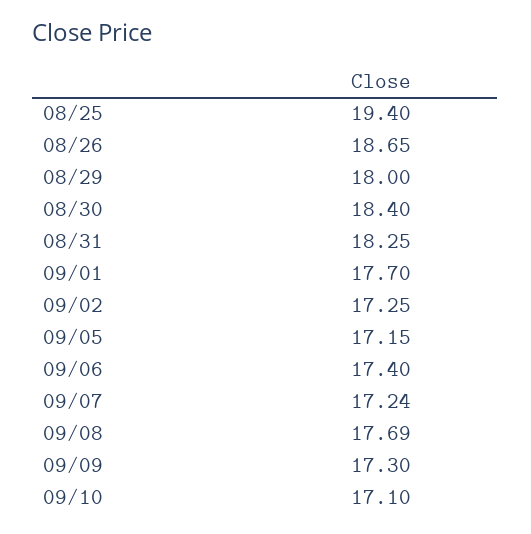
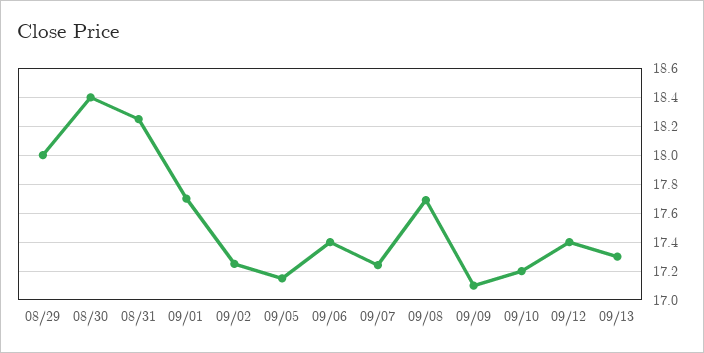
08/25: 19.4 -> none
08/26: 18.65 -> none
09/09: 17.3 -> 17.1
09/10: 17.1 -> 17.2
09/12: none -> 17.4
09/13: none -> 17.3

